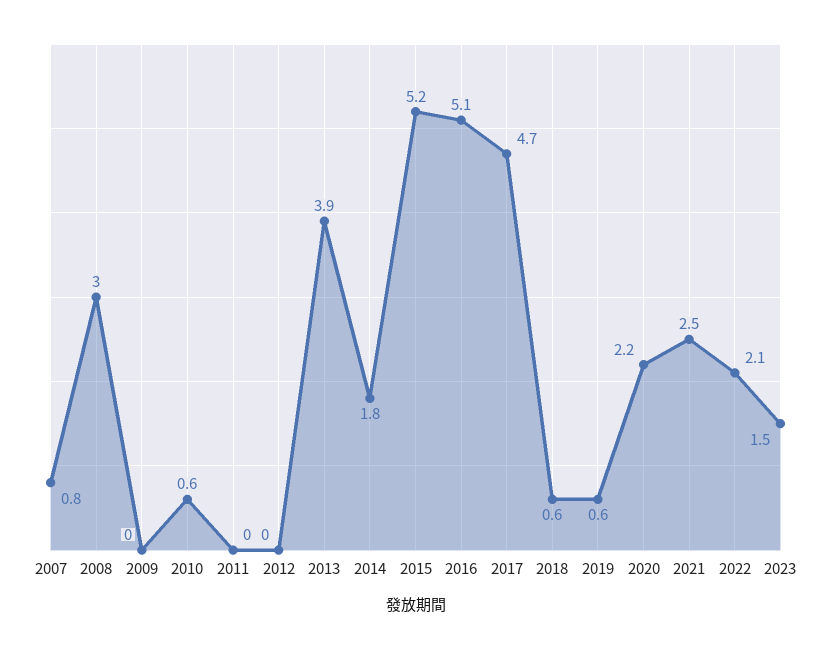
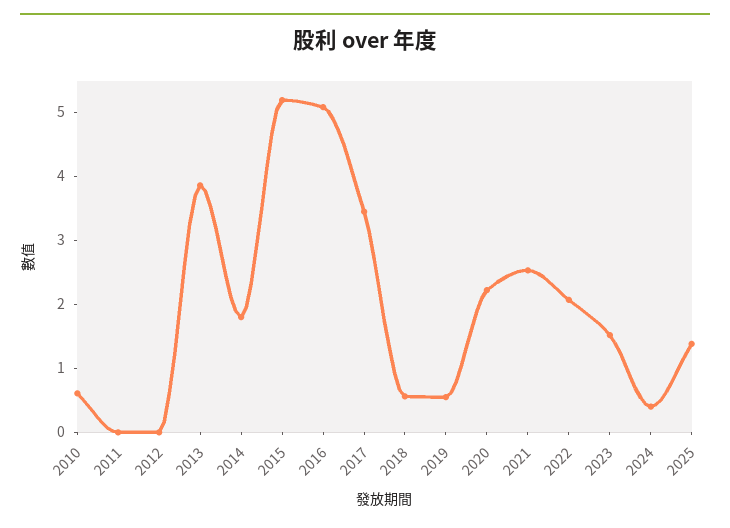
2007: 0.8 -> none
2008: 3 -> none
2009: 0 -> none
2017: 4.7 -> 3.4
2024: none -> 0.4
2025: none -> 1.4

